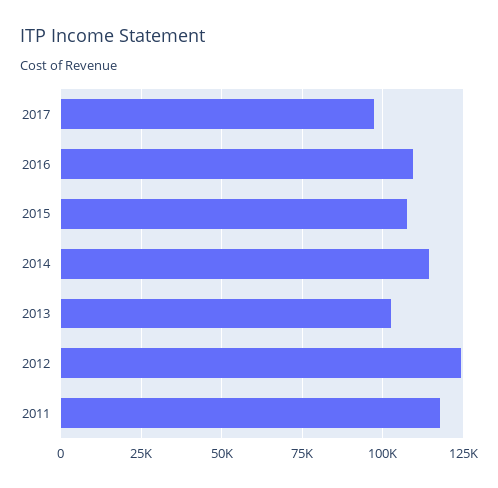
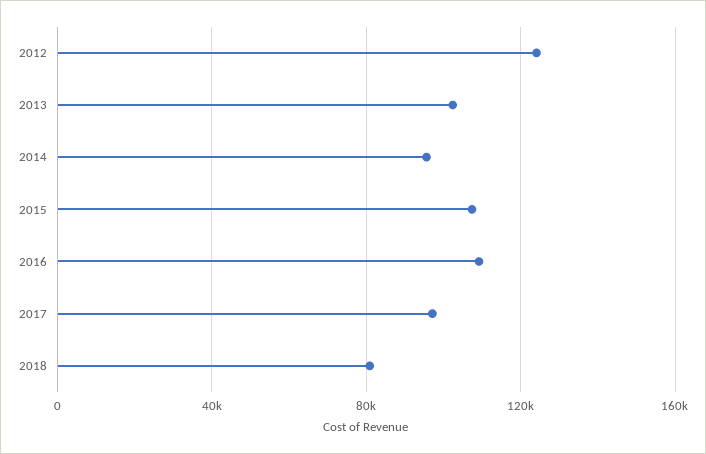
2014: 115000 -> 95000
2011: 117500 -> none
2018: none -> 80000

